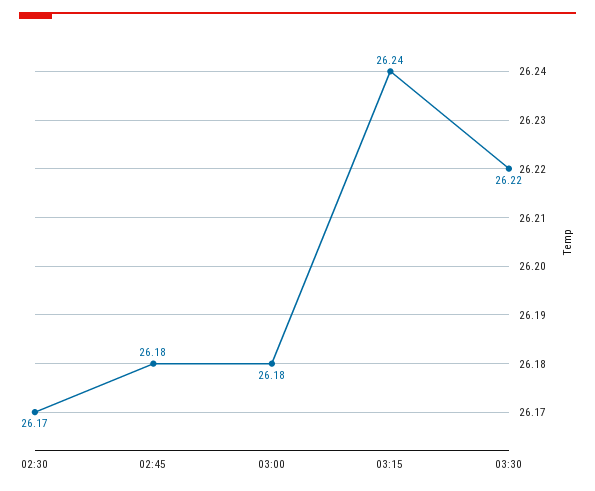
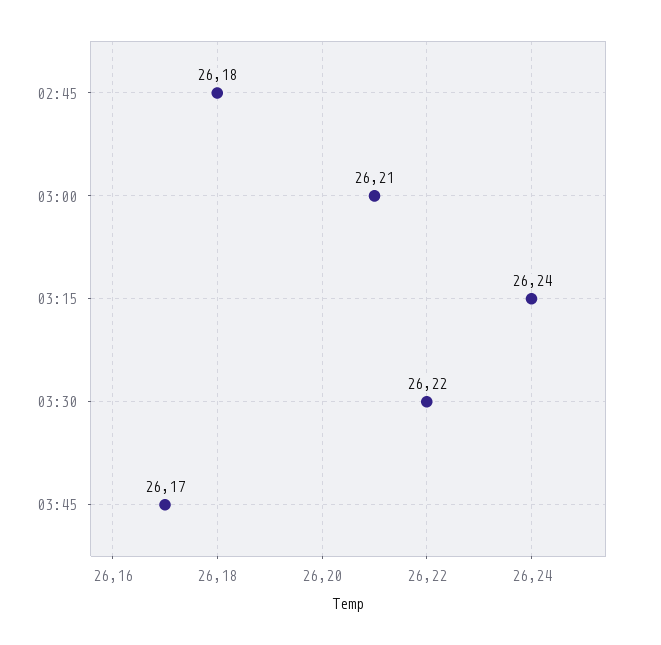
02:30: 26.17 -> none
03:00: 26.18 -> 26.21
03:45: none -> 26.17

